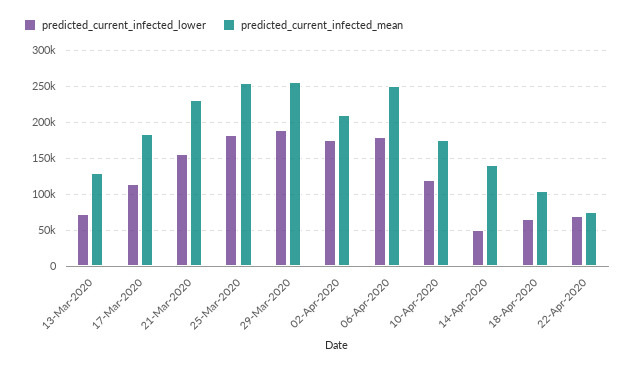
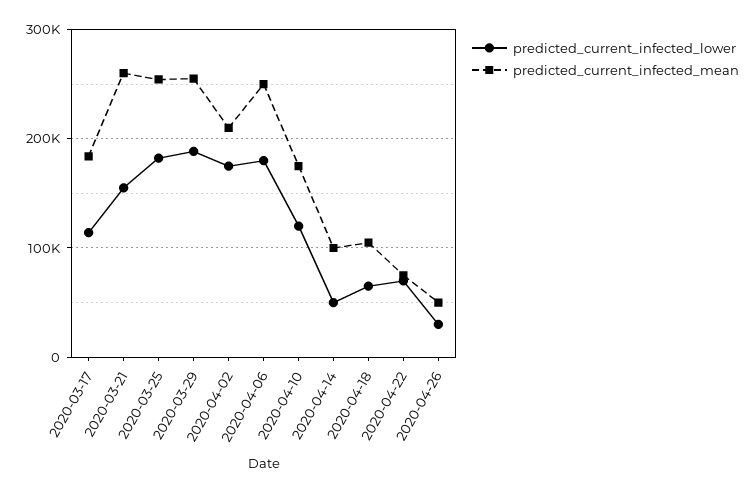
predicted_current_infected_lower, 13-Mar-2020: 70000 -> none
predicted_current_infected_mean, 13-Mar-2020: 130000 -> none
predicted_current_infected_mean, 21-Mar-2020: 230000 -> 260000
predicted_current_infected_mean, 14-Apr-2020: 140000 -> 100000
predicted_current_infected_lower, 2020-04-26: none -> 30000
predicted_current_infected_mean, 2020-04-26: none -> 50000

